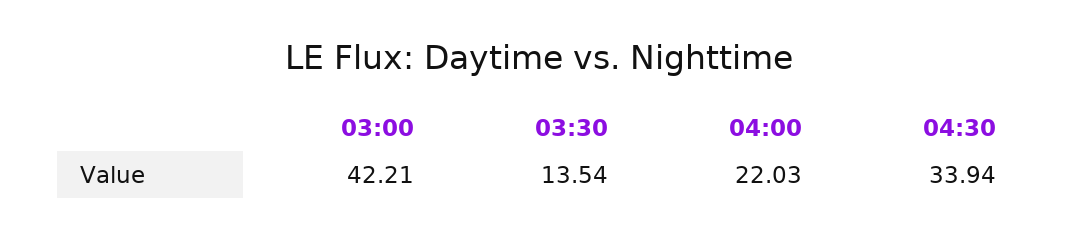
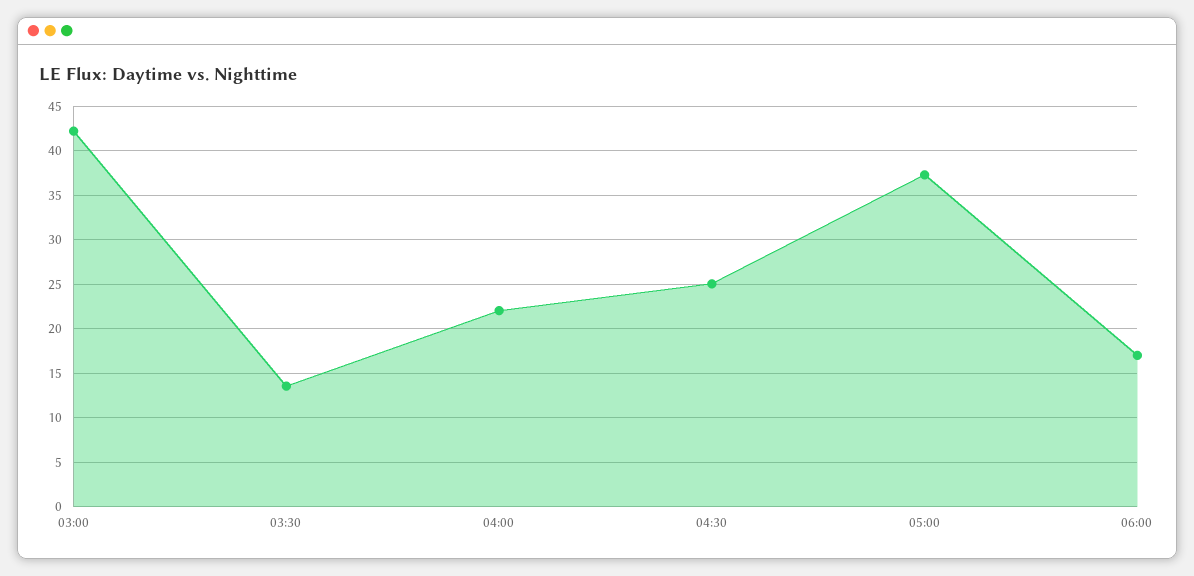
04:30: 33.94 -> 25
05:00: none -> 37
06:00: none -> 17

